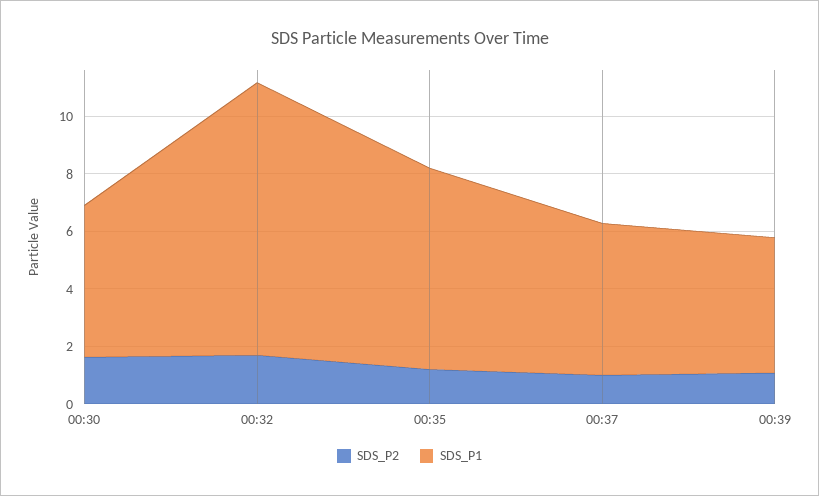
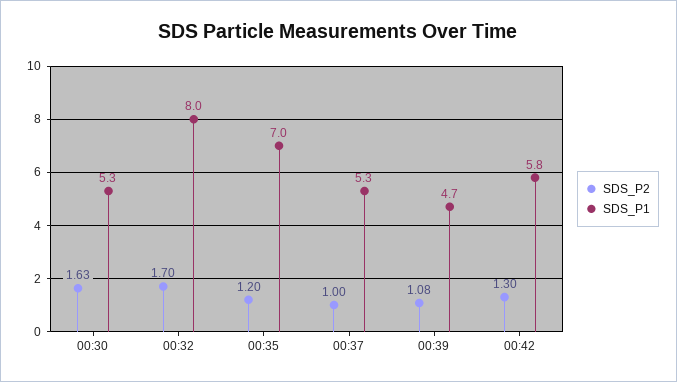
SDS_P1, 00:32: 9.5 -> 8
SDS_P2, 00:42: none -> 1.3
SDS_P1, 00:42: none -> 5.8

